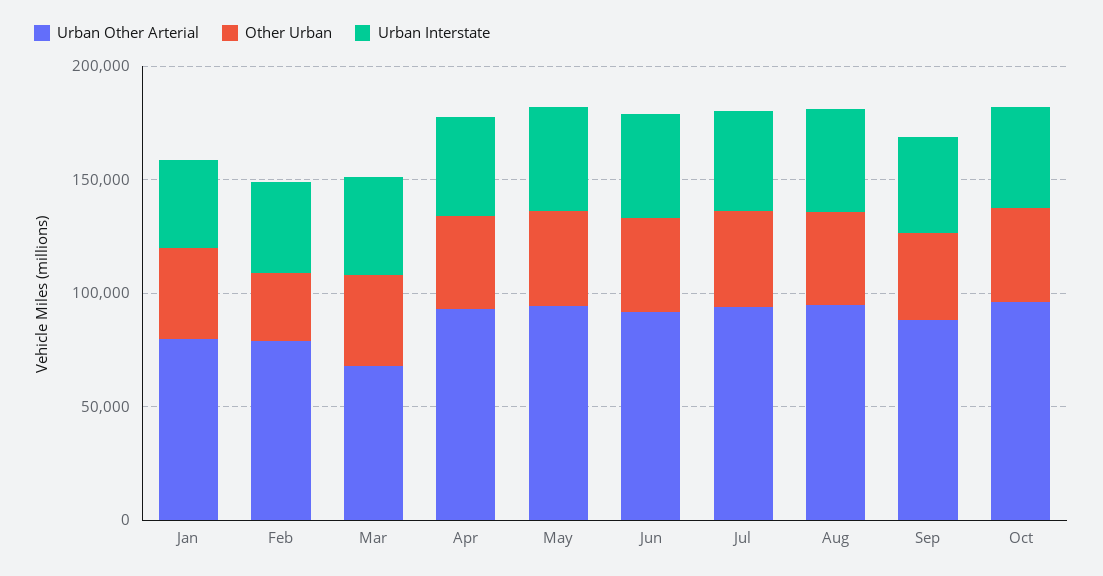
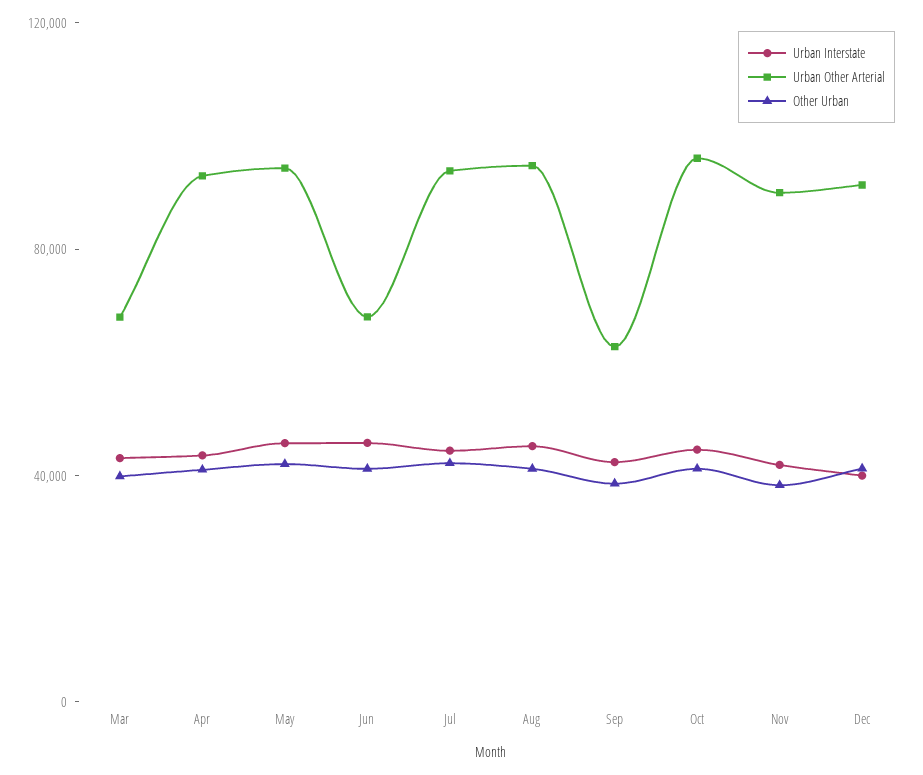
Urban Other Arterial, Jan: 80000 -> none
Other Urban, Jan: 40000 -> none
Urban Interstate, Jan: 40000 -> none
Urban Other Arterial, Feb: 80000 -> none
Other Urban, Feb: 30000 -> none
Urban Interstate, Feb: 40000 -> none
Urban Other Arterial, Jun: 90000 -> 70000
Urban Other Arterial, Sep: 90000 -> 60000
Urban Interstate, Nov: none -> 40000
Urban Other Arterial, Nov: none -> 90000
Other Urban, Nov: none -> 40000
Urban Interstate, Dec: none -> 40000
Urban Other Arterial, Dec: none -> 90000
Other Urban, Dec: none -> 40000

